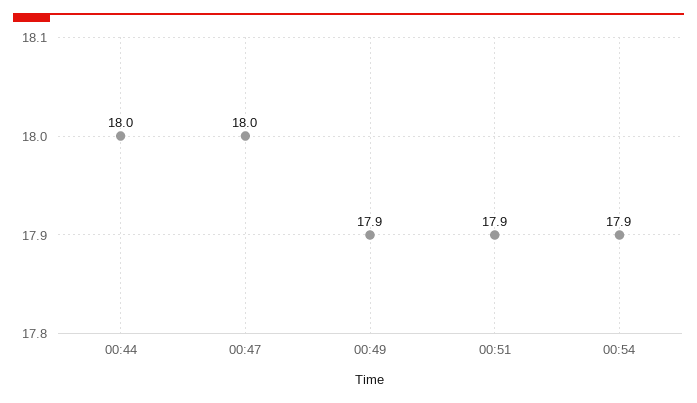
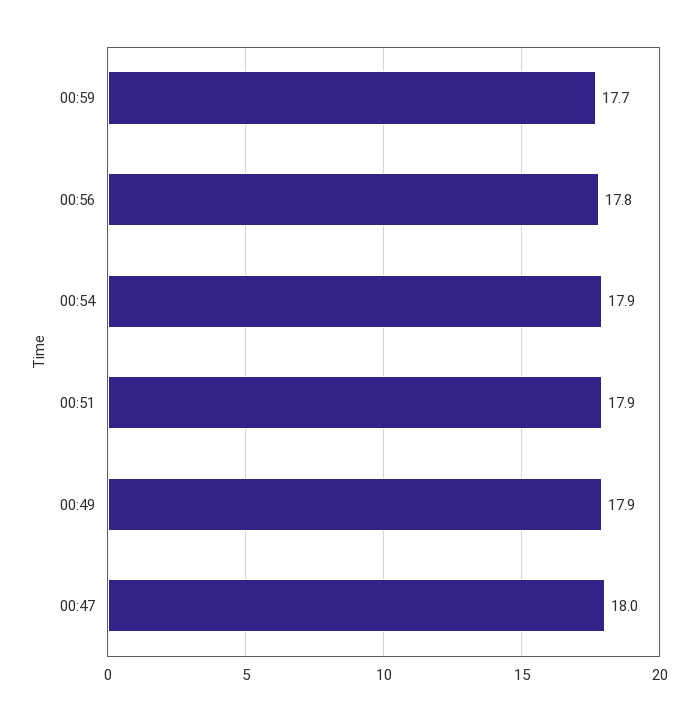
00:44: 18 -> none
00:59: none -> 17.7
00:56: none -> 17.8

